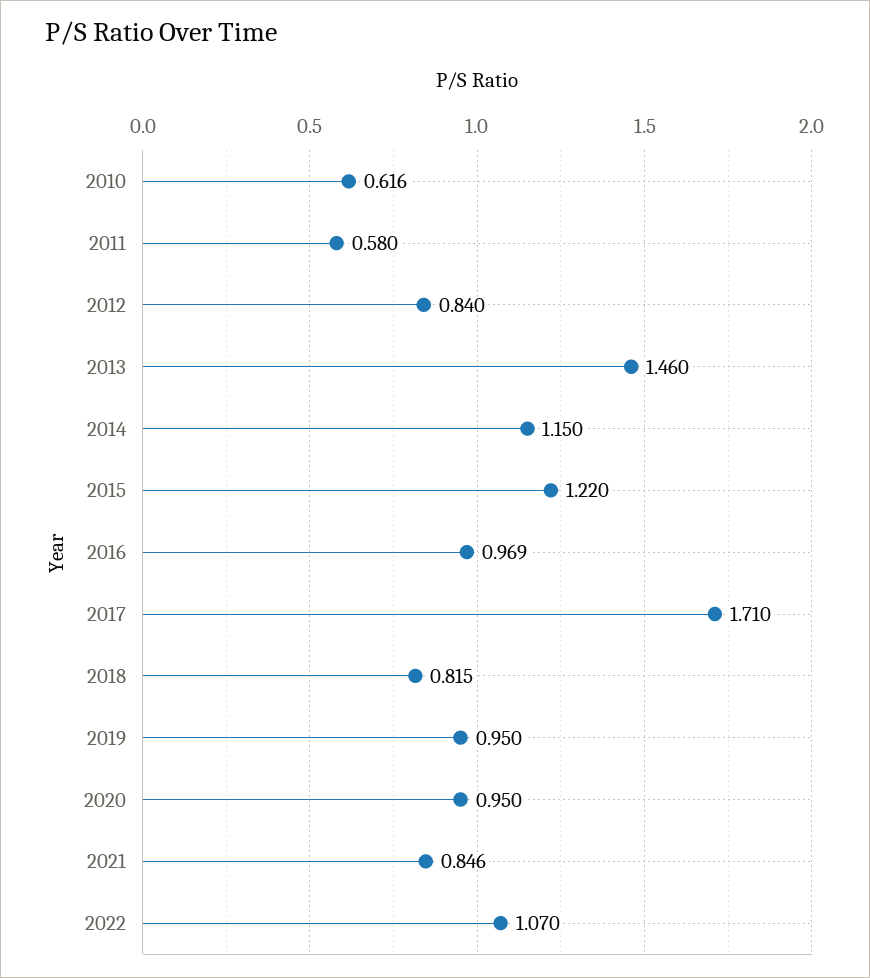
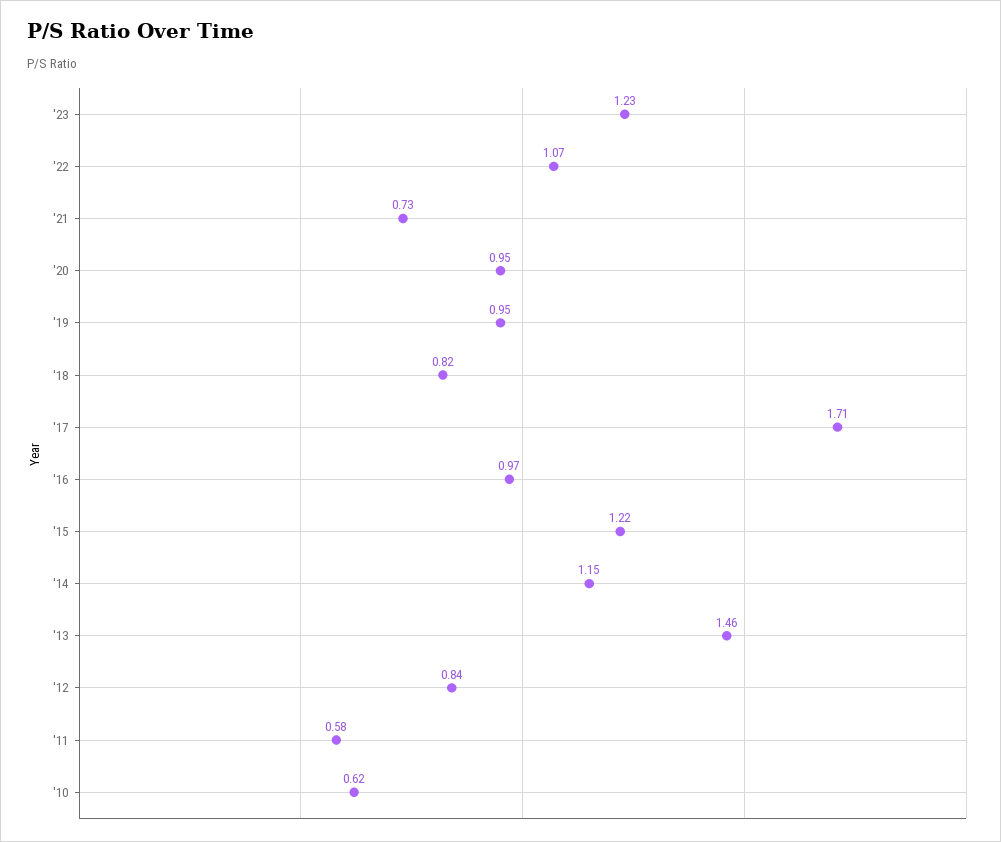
2021: 0.846 -> 0.73
'23: none -> 1.23

